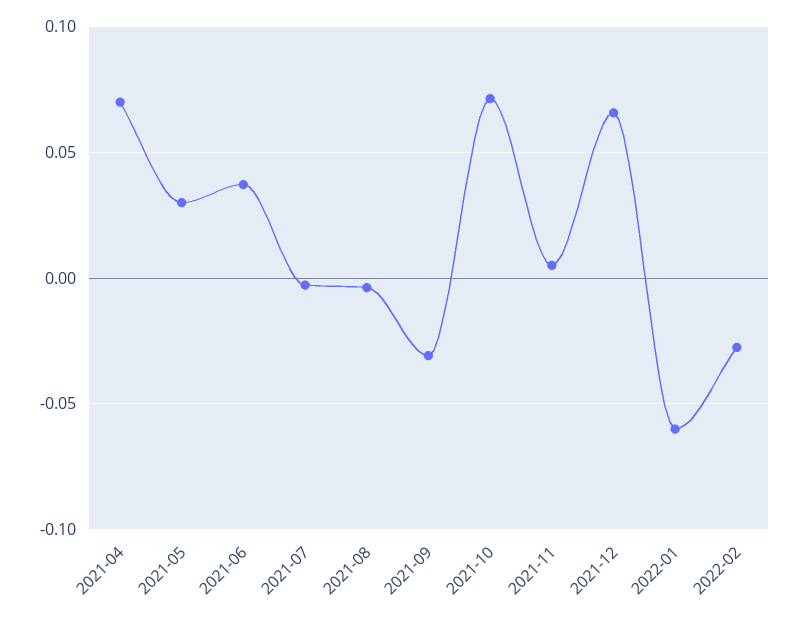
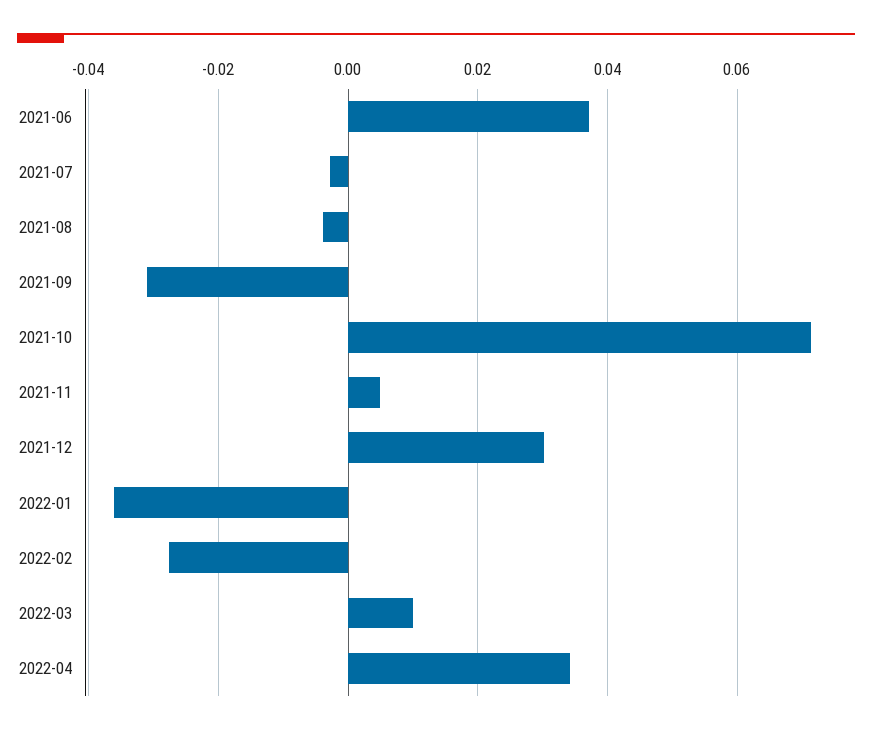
2021-04: 0.07 -> none
2021-05: 0.03 -> none
2021-12: 0.065 -> 0.03
2022-01: -0.06 -> -0.036
2022-03: none -> 0.01
2022-04: none -> 0.034

